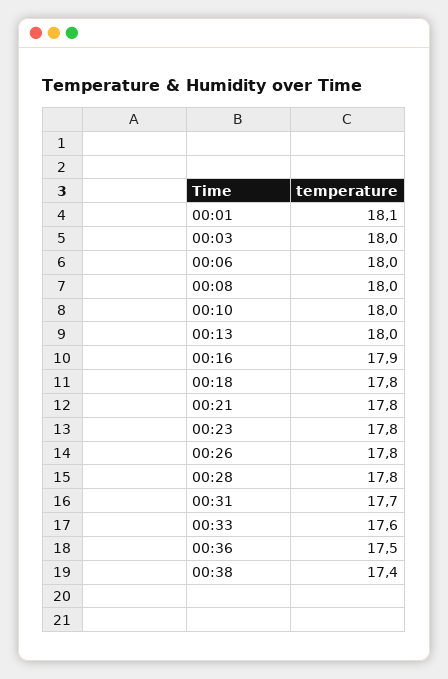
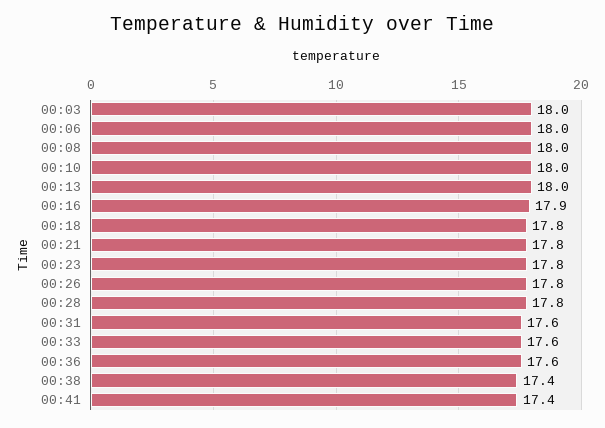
00:01: 18.1 -> none
00:31: 17.7 -> 17.6
00:36: 17.5 -> 17.6
00:41: none -> 17.4

